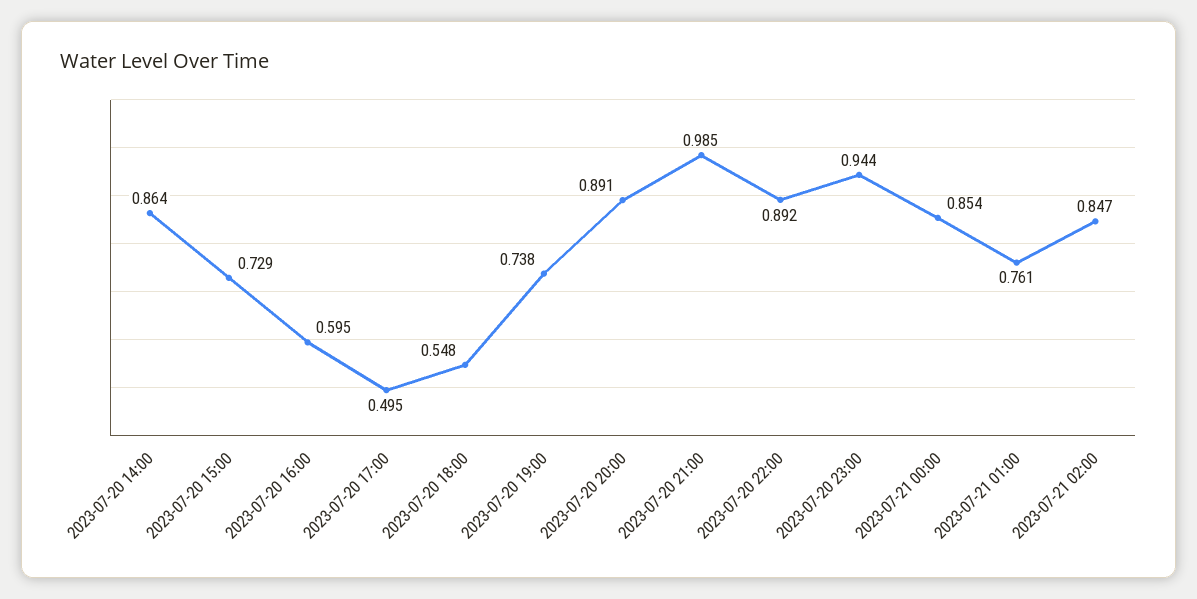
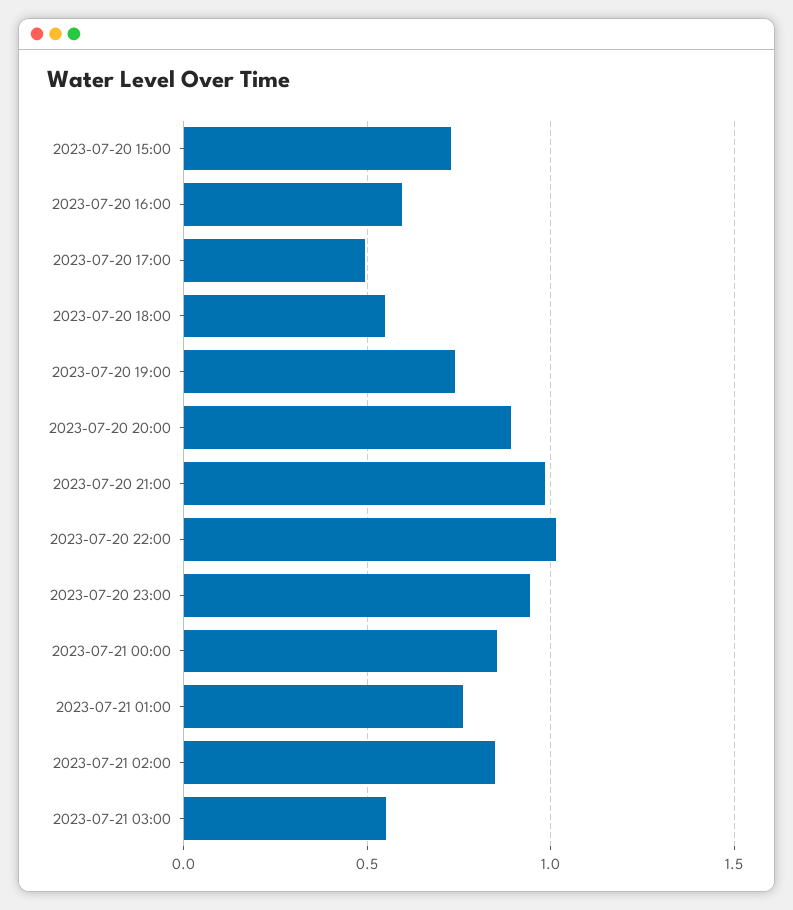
2023-07-20 14:00: 0.864 -> none
2023-07-20 22:00: 0.892 -> 1
2023-07-21 03:00: none -> 0.55

